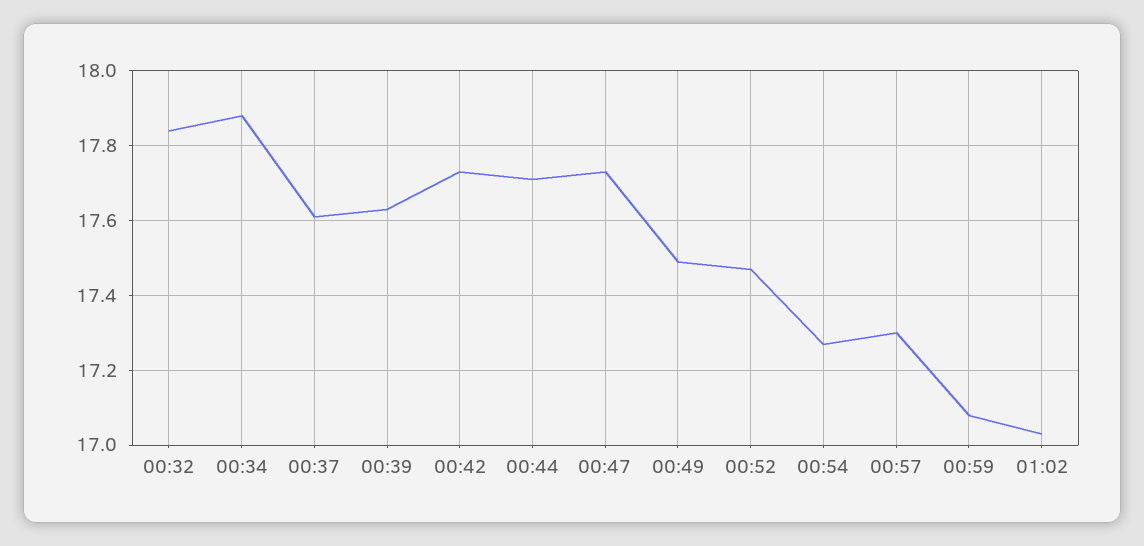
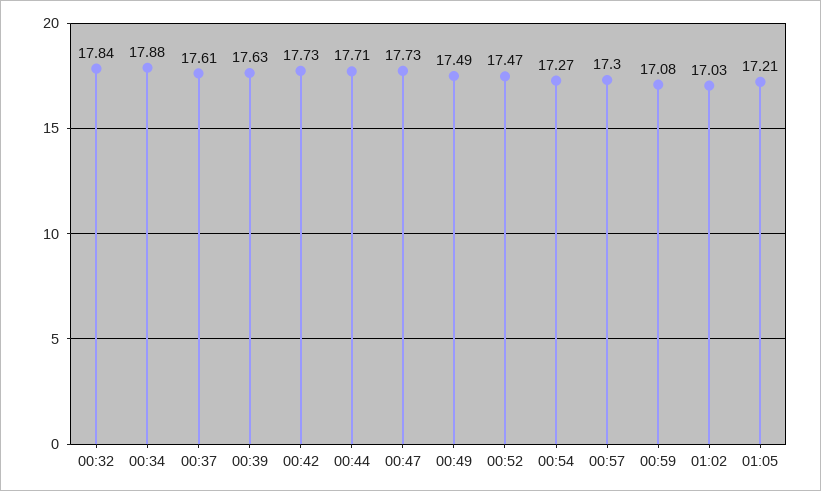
01:05: none -> 17.21

